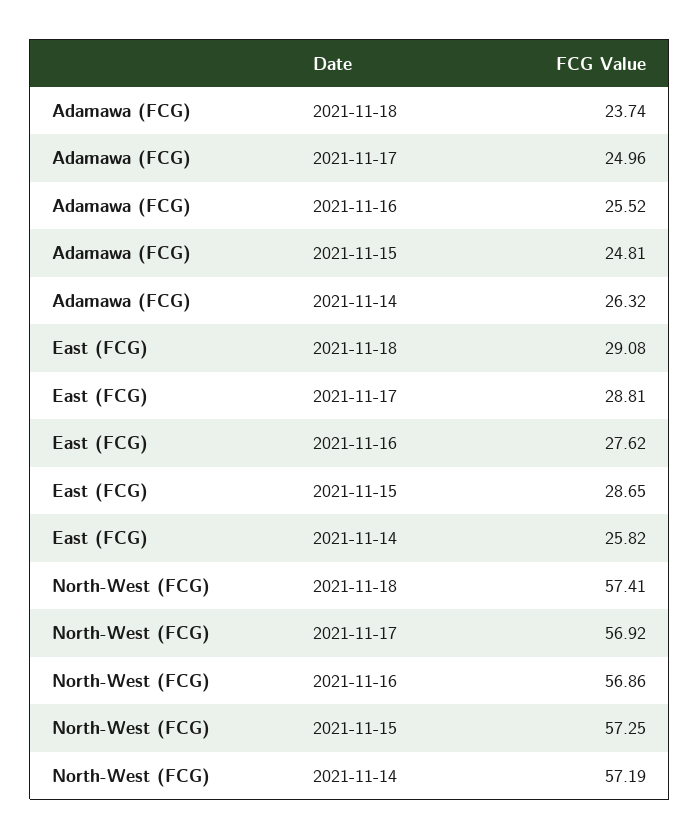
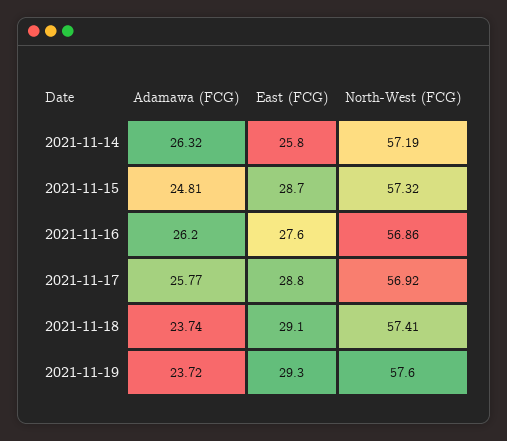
Adamawa (FCG), 2021-11-17: 24.96 -> 25.77
Adamawa (FCG), 2021-11-16: 25.52 -> 26.2
North-West (FCG), 2021-11-15: 57.25 -> 57.32
Adamawa (FCG), 2021-11-19: none -> 23.72
East (FCG), 2021-11-19: none -> 29.3
North-West (FCG), 2021-11-19: none -> 57.6

